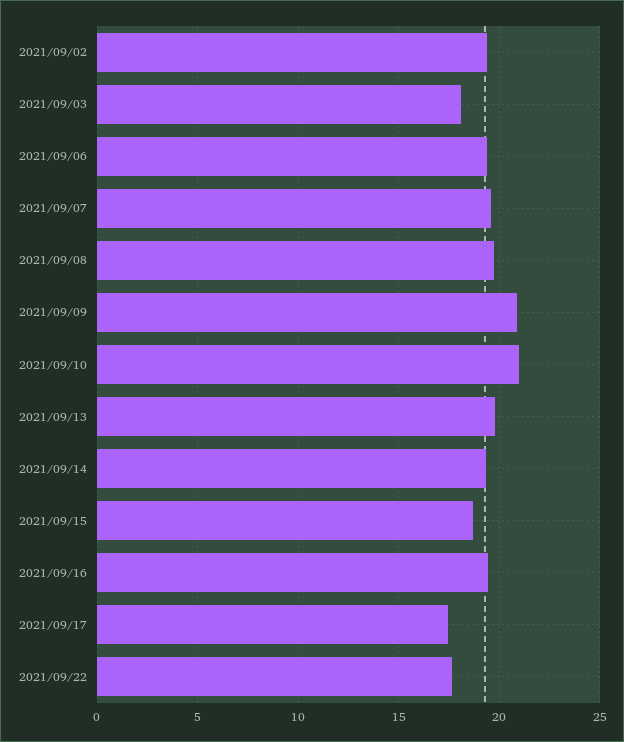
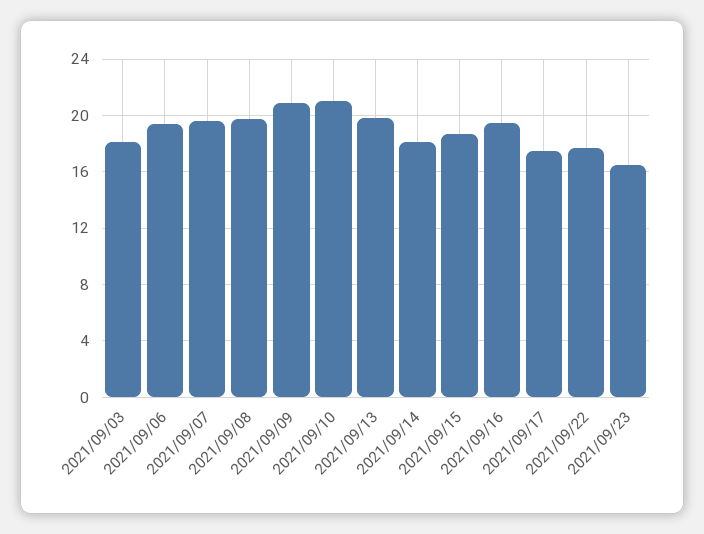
2021/09/02: 19.5 -> none
2021/09/14: 19.5 -> 18
2021/09/23: none -> 16.5

